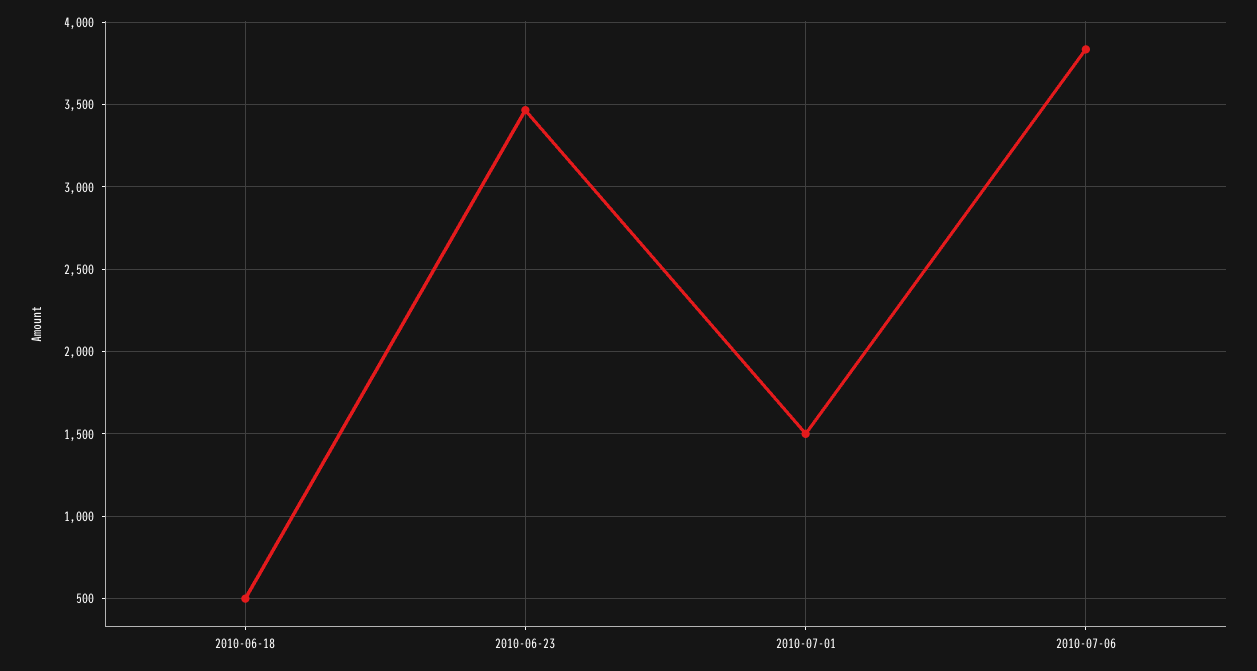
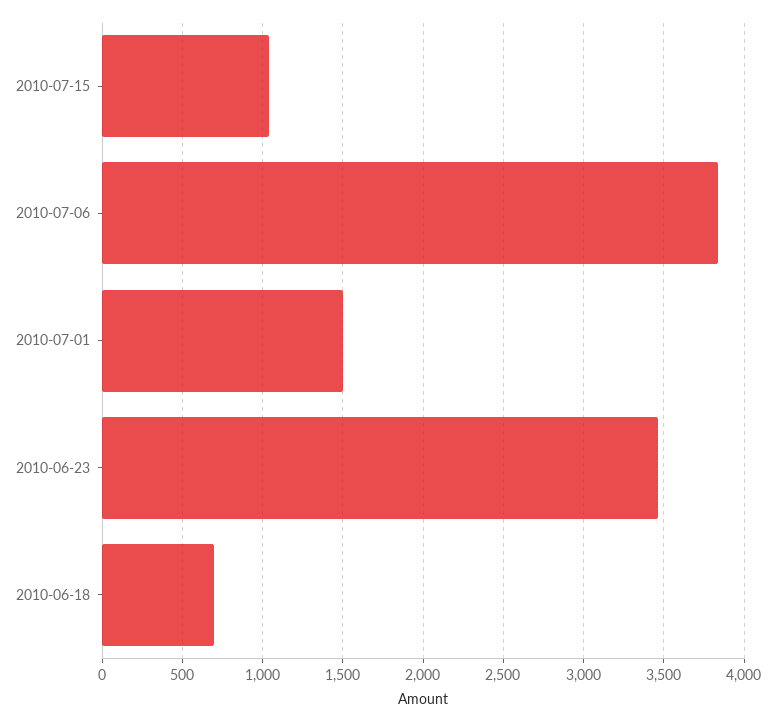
2010-06-18: 500 -> 700
2010-07-15: none -> 1050

